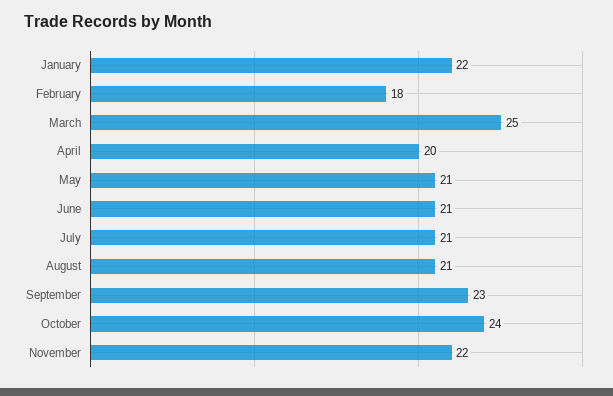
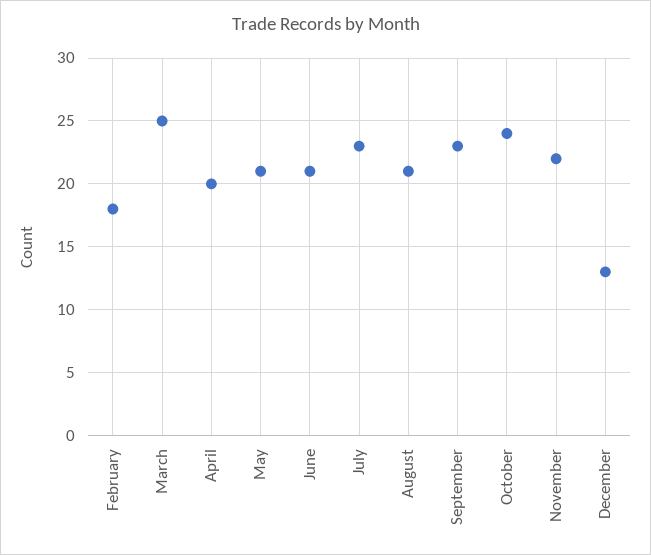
January: 22 -> none
July: 21 -> 23
December: none -> 13

